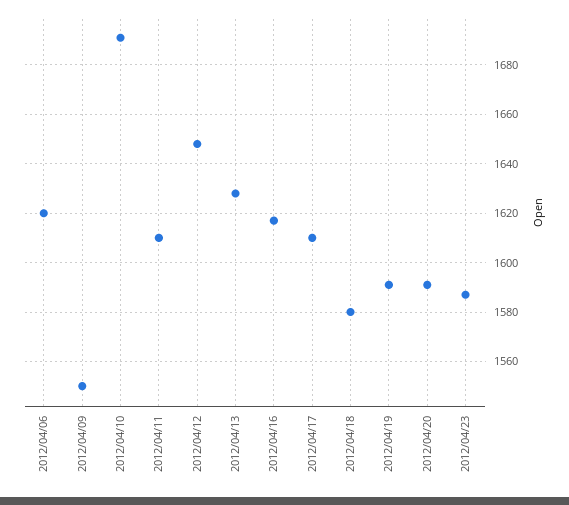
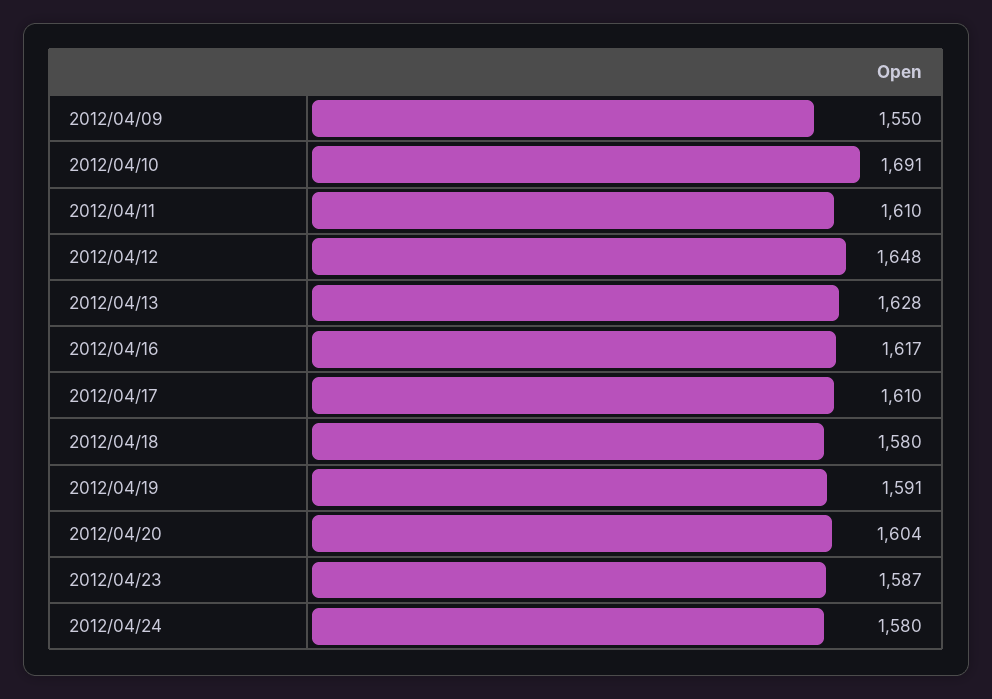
2012/04/06: 1620 -> none
2012/04/20: 1590 -> 1604
2012/04/24: none -> 1580

